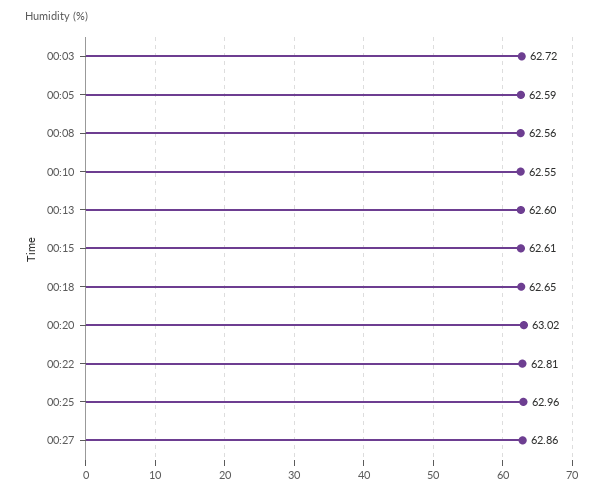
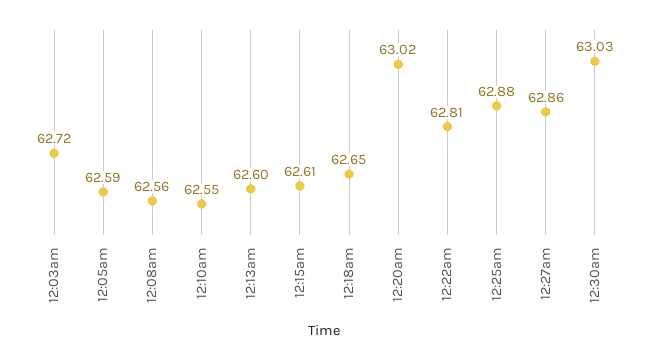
00:25: 62.96 -> 62.88
12:30am: none -> 63.03

